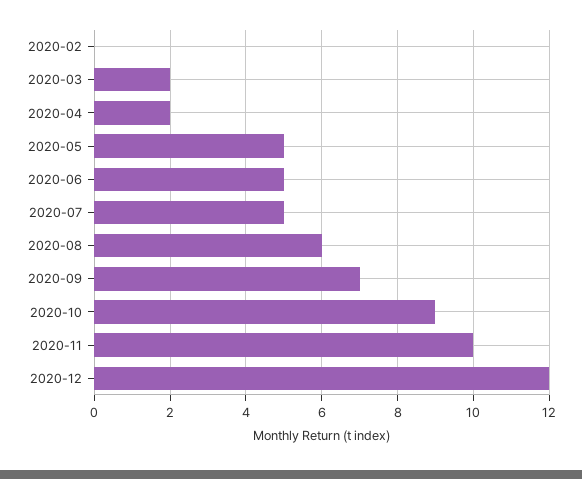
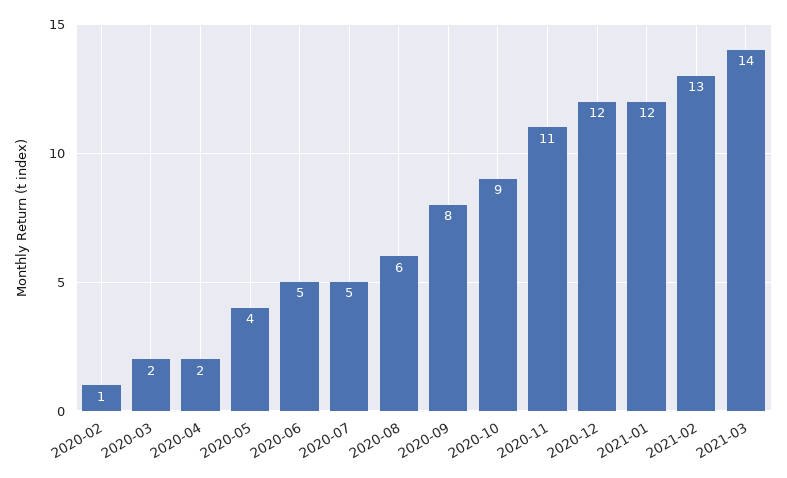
2020-02: 0 -> 1
2020-05: 5 -> 4
2020-09: 7 -> 8
2020-11: 10 -> 11
2021-01: none -> 12
2021-02: none -> 13
2021-03: none -> 14

